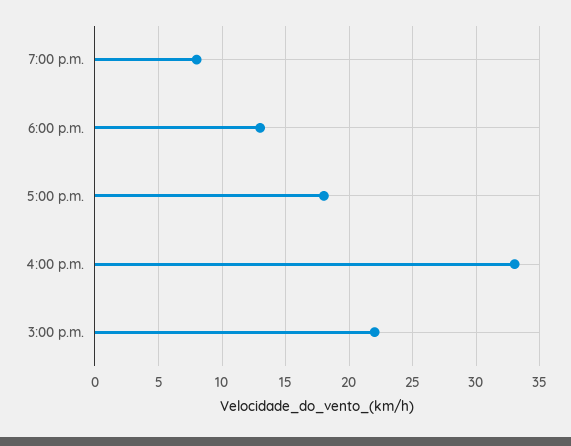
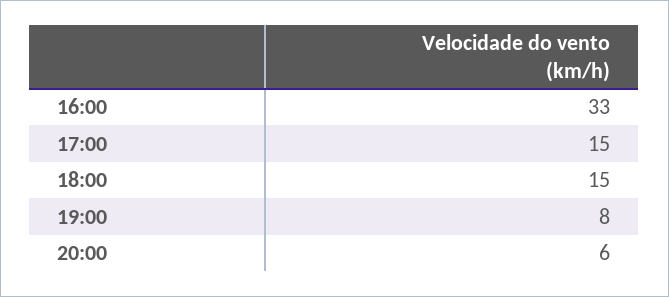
6:00 p.m.: 13 -> 15
5:00 p.m.: 18 -> 15
3:00 p.m.: 22 -> none
20:00: none -> 6

